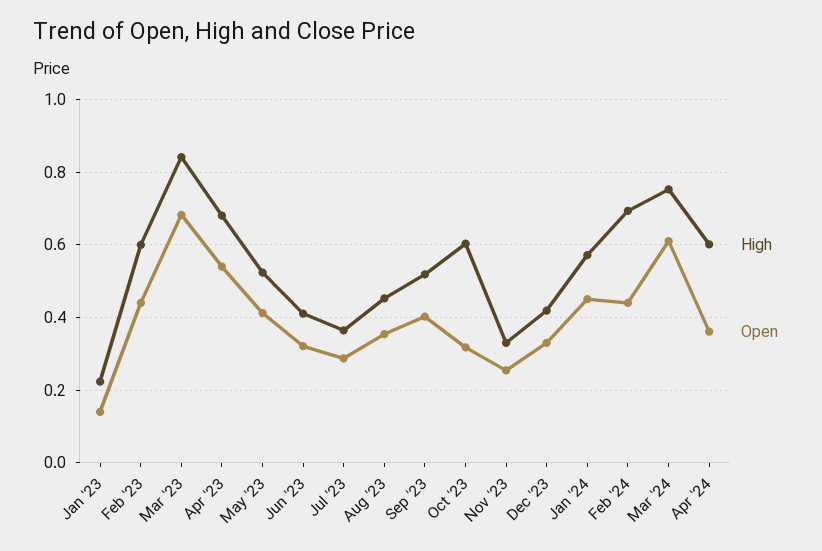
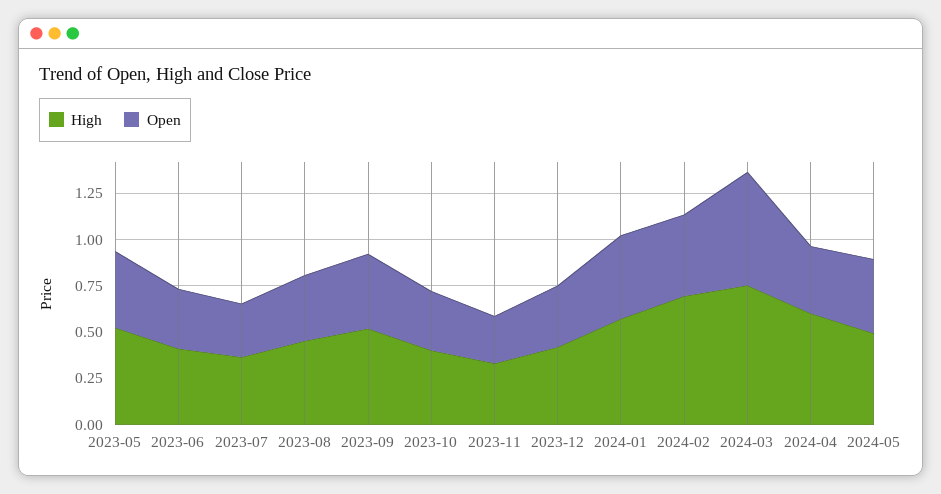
High, Jan '23: 0.22 -> none
Open, Jan '23: 0.14 -> none
High, Feb '23: 0.6 -> none
Open, Feb '23: 0.44 -> none
High, Mar '23: 0.84 -> none
Open, Mar '23: 0.68 -> none
High, Apr '23: 0.68 -> none
Open, Apr '23: 0.54 -> none
High, Oct '23: 0.6 -> 0.4
High, 2024-05: none -> 0.5
Open, 2024-05: none -> 0.4

